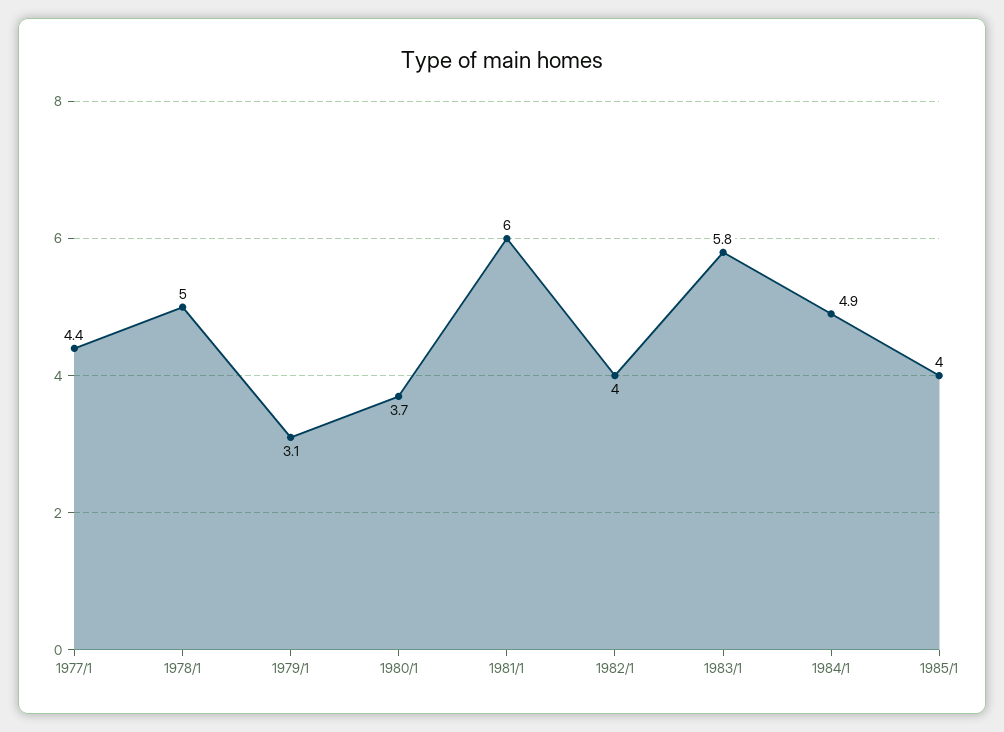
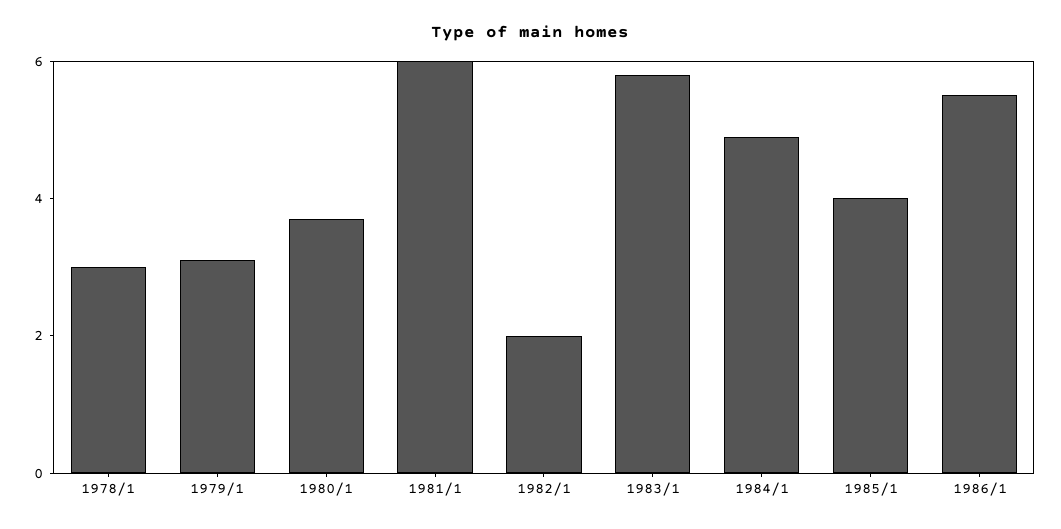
1977/1: 4.4 -> none
1978/1: 5 -> 3
1982/1: 4 -> 2
1986/1: none -> 5.5

